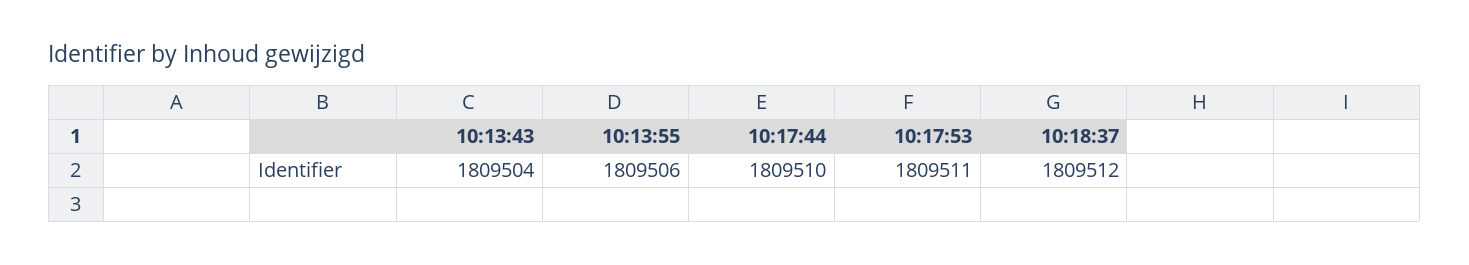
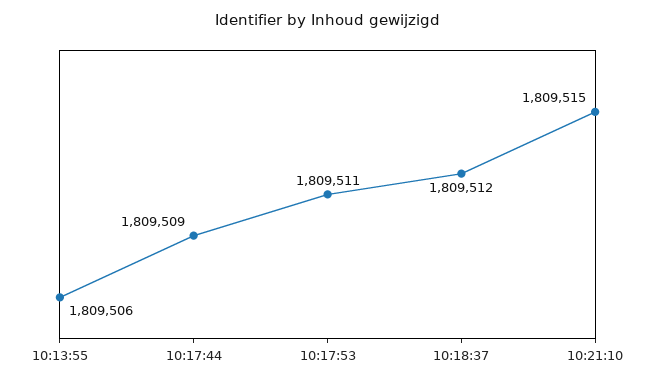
10:13:43: 1809504 -> none
10:17:44: 1809510 -> 1809509
10:21:10: none -> 1809515

